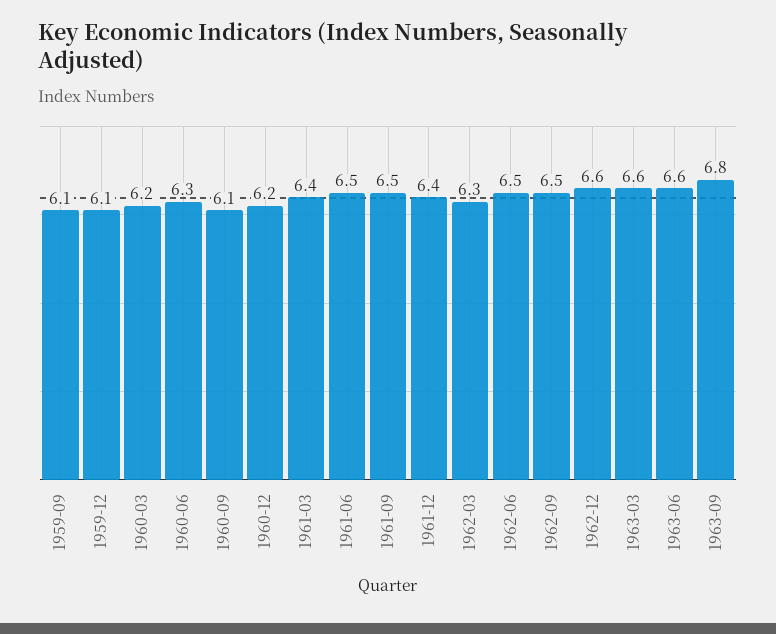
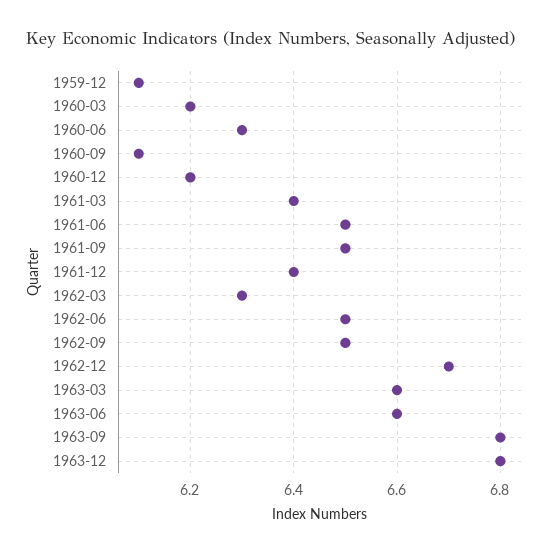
1959-09: 6.1 -> none
1962-12: 6.6 -> 6.7
1963-12: none -> 6.8

